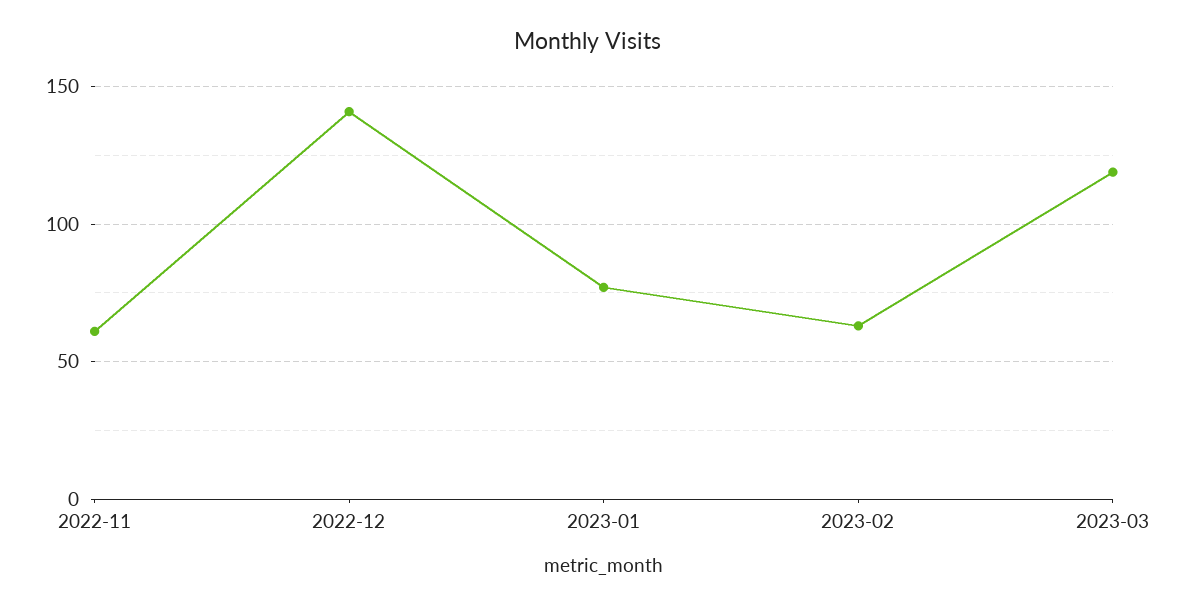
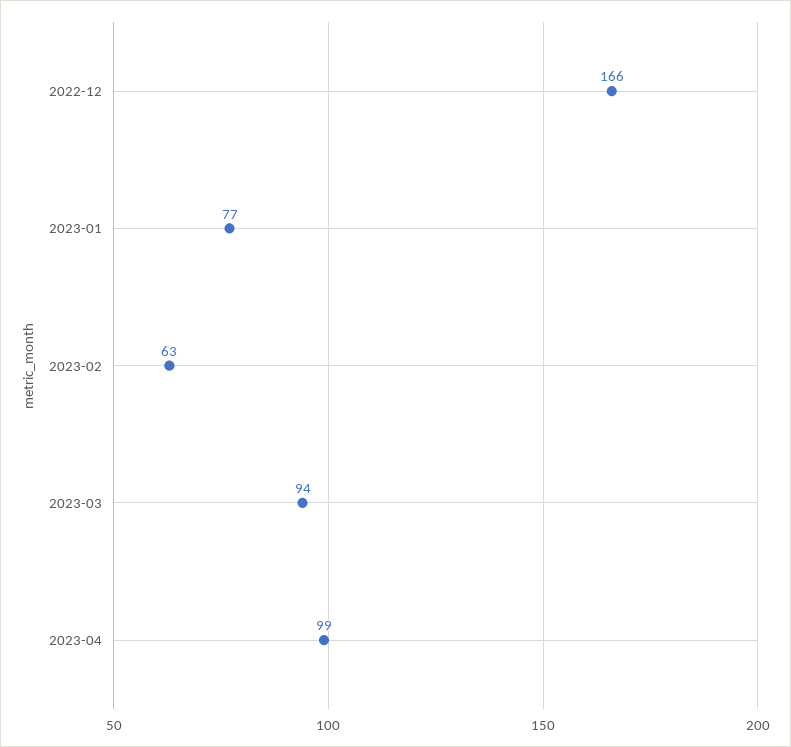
2022-11: 60 -> none
2022-12: 140 -> 166
2023-03: 120 -> 94
2023-04: none -> 99

